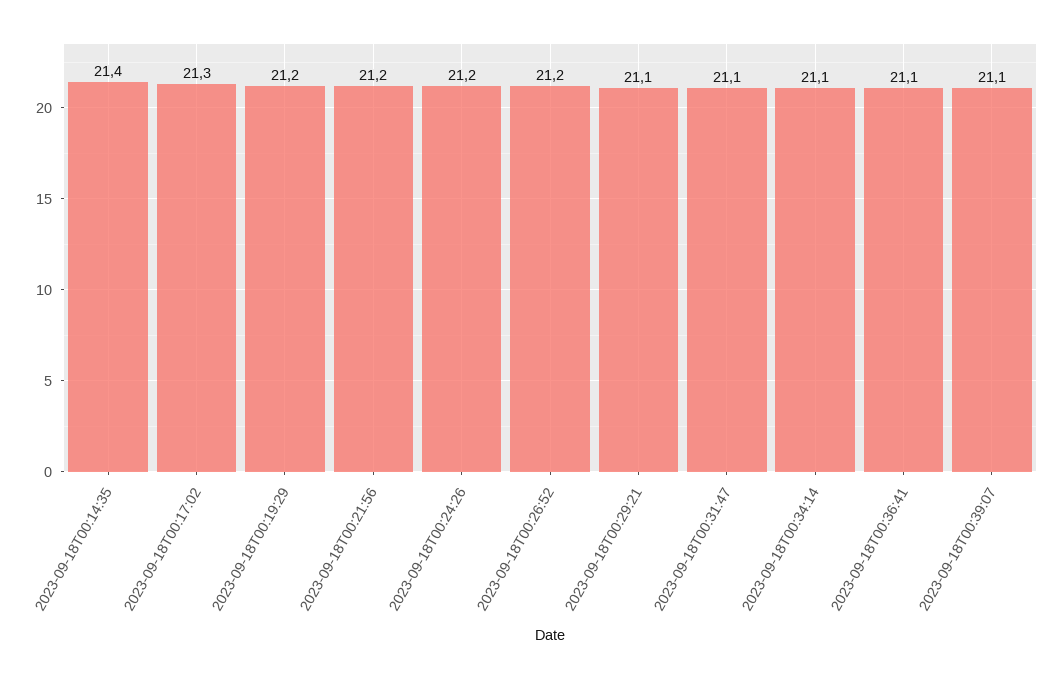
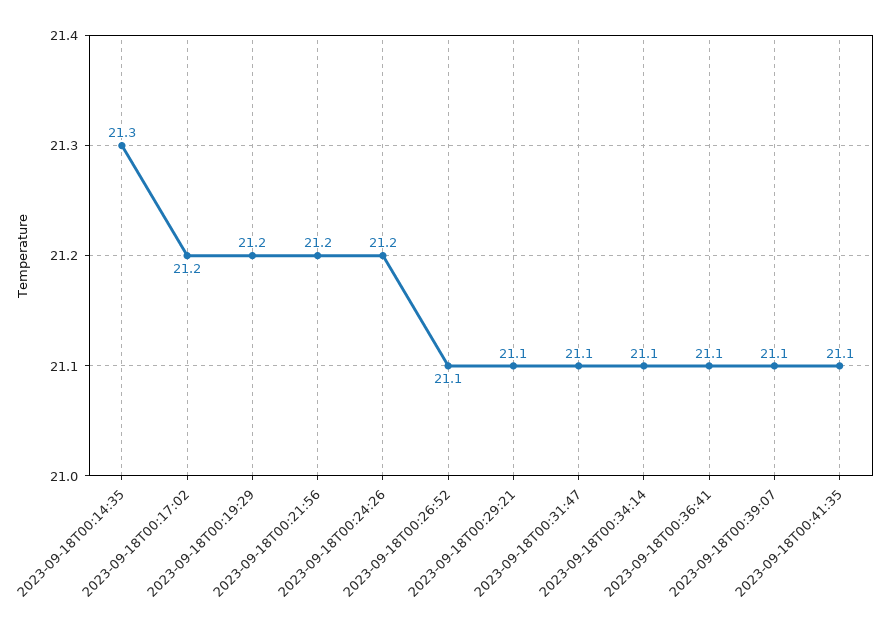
2023-09-18T00:14:35: 21.4 -> 21.3
2023-09-18T00:17:02: 21.3 -> 21.2
2023-09-18T00:26:52: 21.2 -> 21.1
2023-09-18T00:41:35: none -> 21.1

